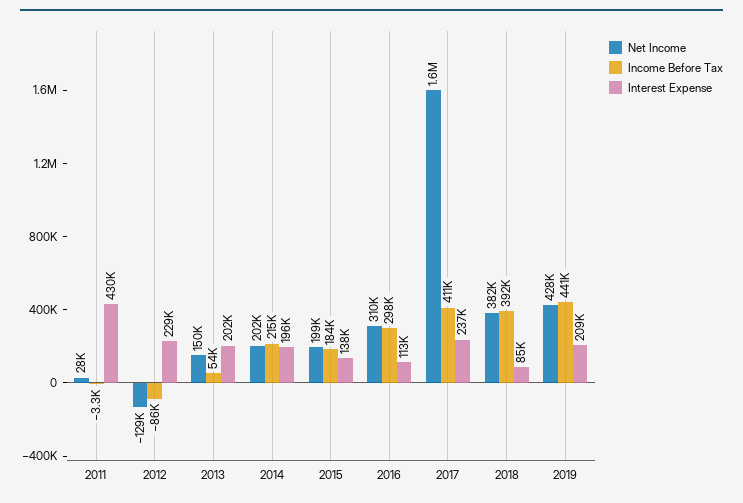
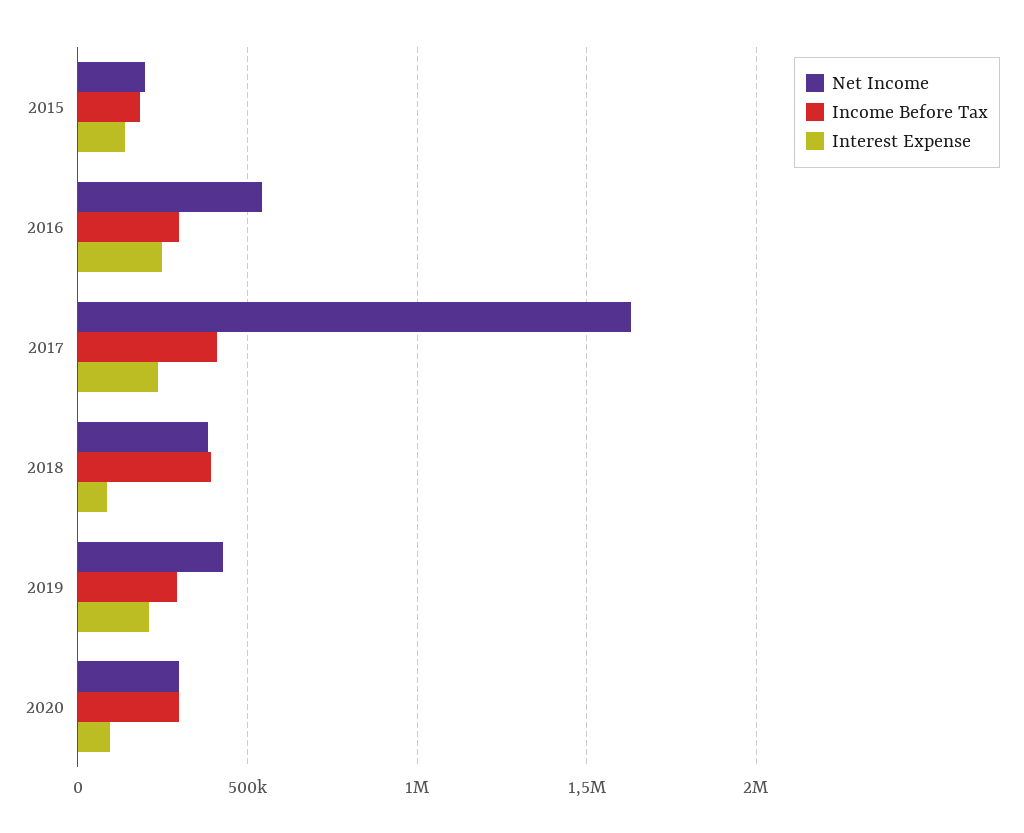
Net Income, 2011: 28000 -> none
Income Before Tax, 2011: -3300 -> none
Interest Expense, 2011: 430000 -> none
Net Income, 2012: -129000 -> none
Income Before Tax, 2012: -86000 -> none
Interest Expense, 2012: 229000 -> none
Net Income, 2013: 150000 -> none
Income Before Tax, 2013: 54000 -> none
Interest Expense, 2013: 202000 -> none
Net Income, 2014: 202000 -> none
Income Before Tax, 2014: 215000 -> none
Interest Expense, 2014: 196000 -> none
Net Income, 2016: 310000 -> 550000
Interest Expense, 2016: 113000 -> 250000
Income Before Tax, 2019: 441000 -> 300000
Net Income, 2020: none -> 300000
Income Before Tax, 2020: none -> 300000
Interest Expense, 2020: none -> 100000

